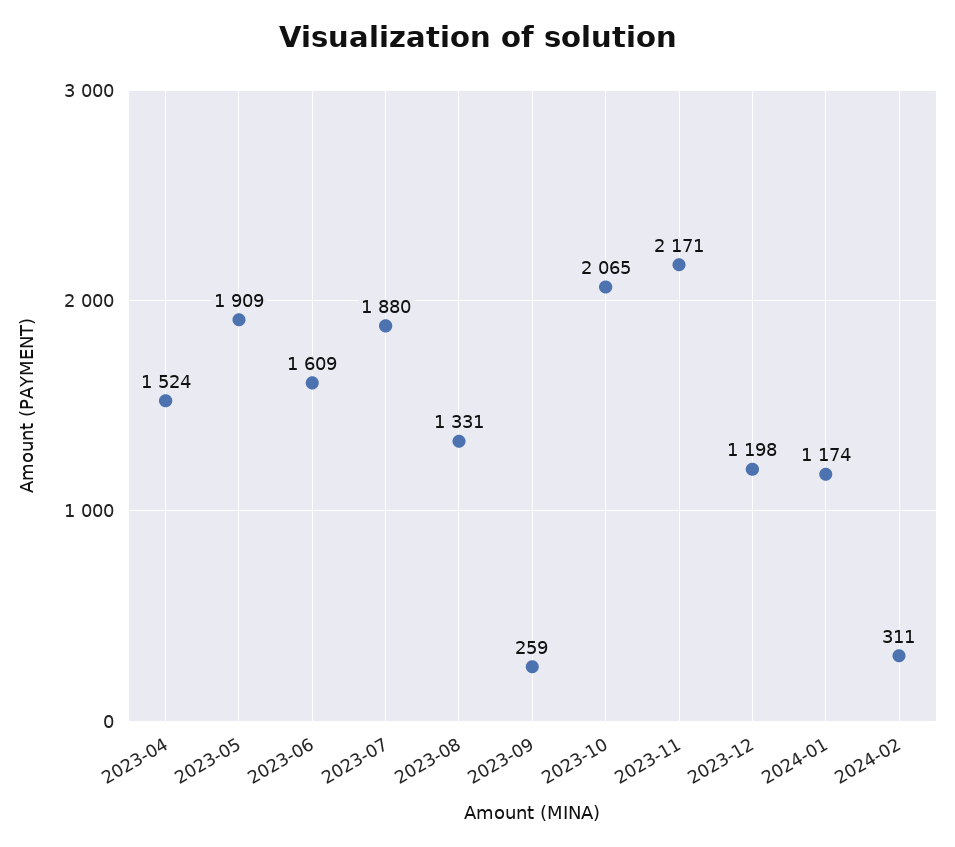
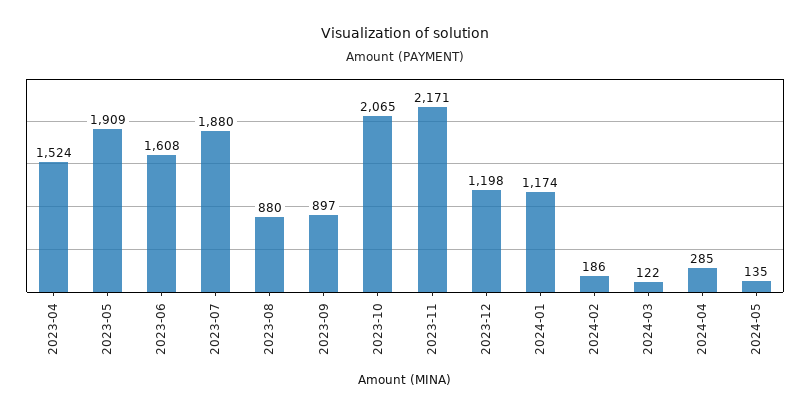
2023-06: 1609 -> 1608
2023-08: 1331 -> 880
2023-09: 259 -> 897
2024-02: 311 -> 186
2024-03: none -> 122
2024-04: none -> 285
2024-05: none -> 135

